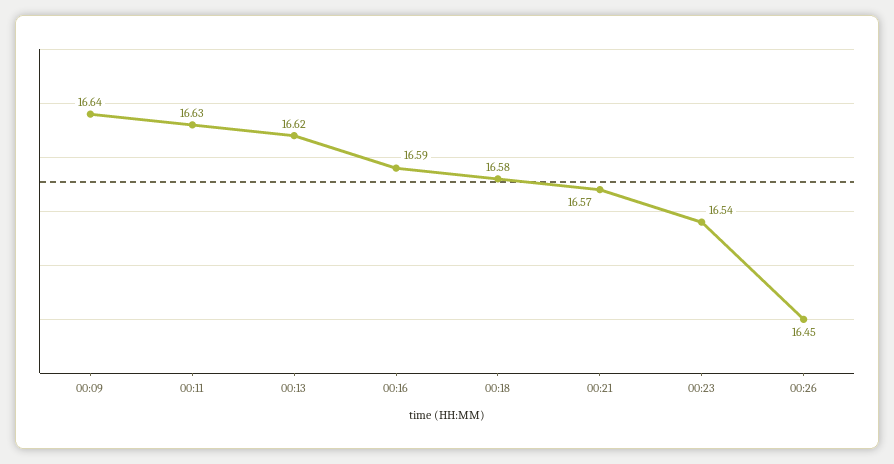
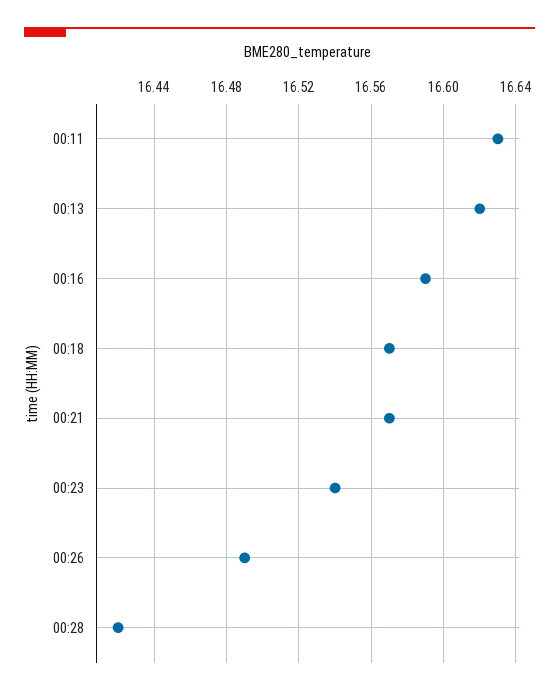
00:09: 16.64 -> none
00:18: 16.58 -> 16.57
00:26: 16.45 -> 16.49
00:28: none -> 16.42

